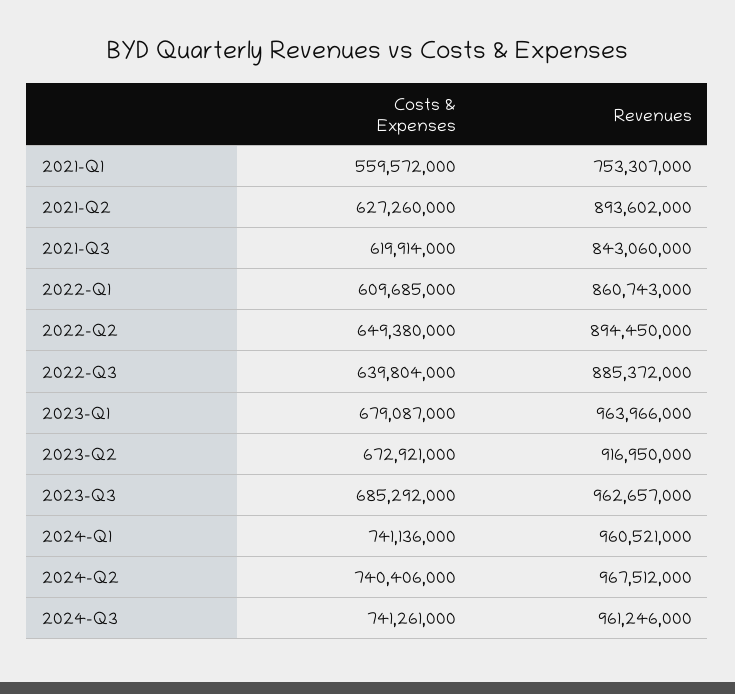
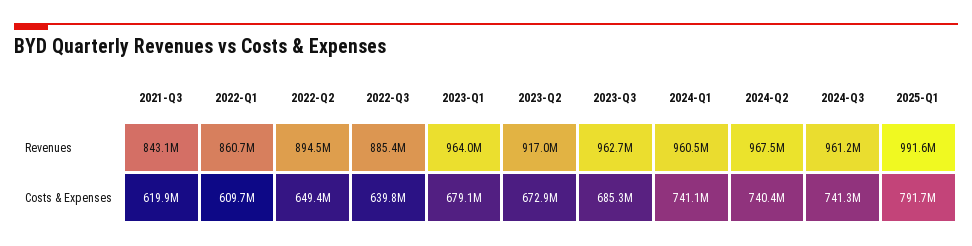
Costs & Expenses, 2021-Q1: 559572000 -> none
Revenues, 2021-Q1: 753307000 -> none
Costs & Expenses, 2021-Q2: 627260000 -> none
Revenues, 2021-Q2: 893602000 -> none
Revenues, 2025-Q1: none -> 991600000
Costs & Expenses, 2025-Q1: none -> 791700000

